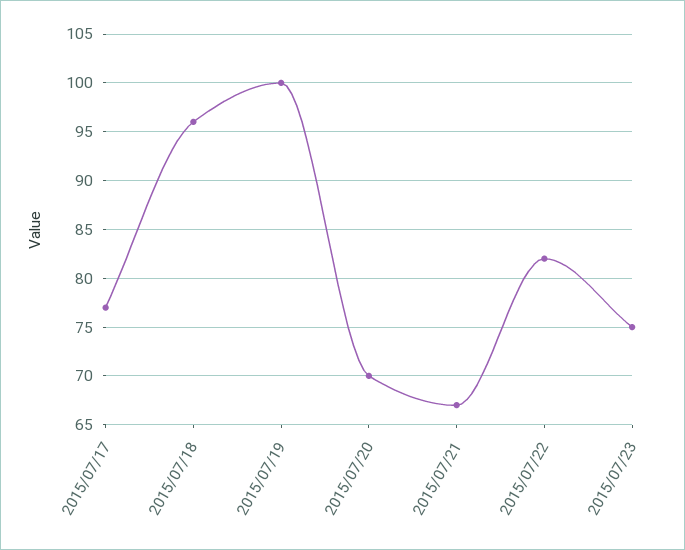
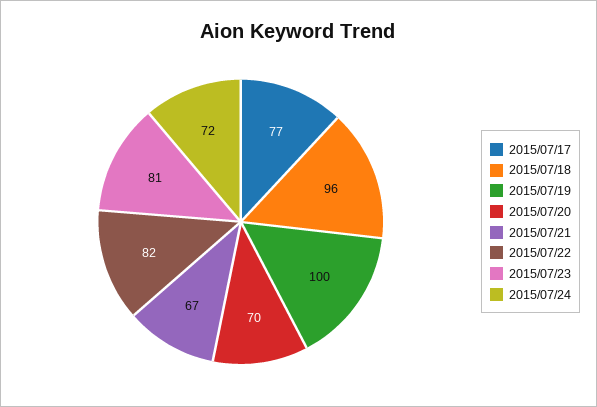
2015/07/23: 75 -> 81
2015/07/24: none -> 72

